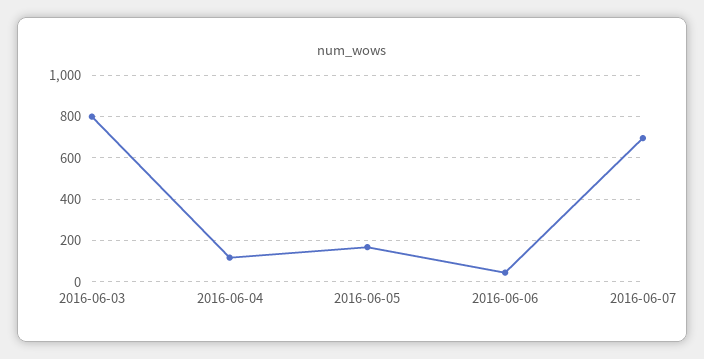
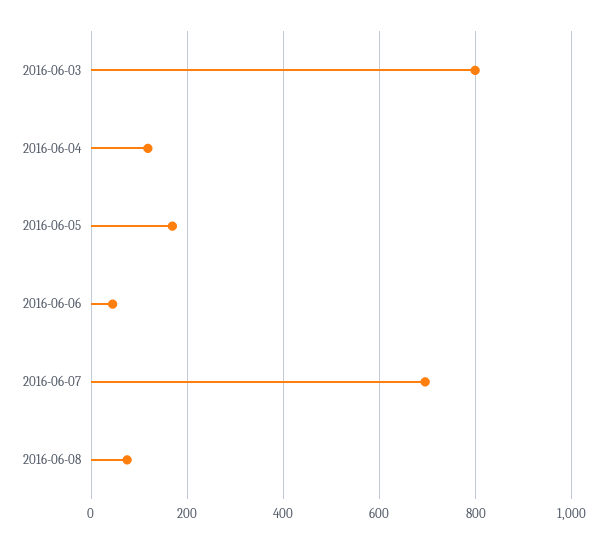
2016-06-08: none -> 80

